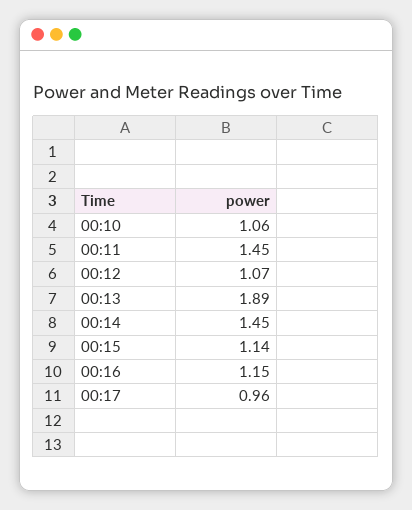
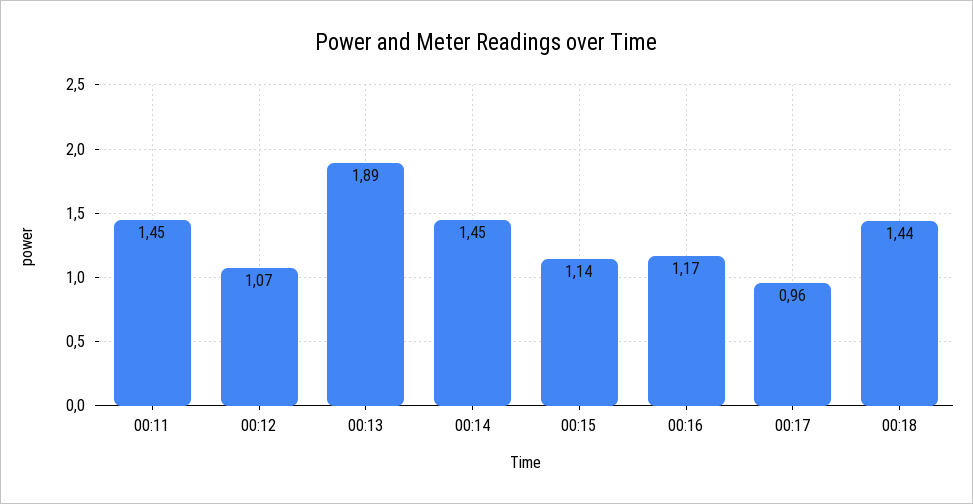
00:10: 1.06 -> none
00:16: 1.15 -> 1.17
00:18: none -> 1.44

